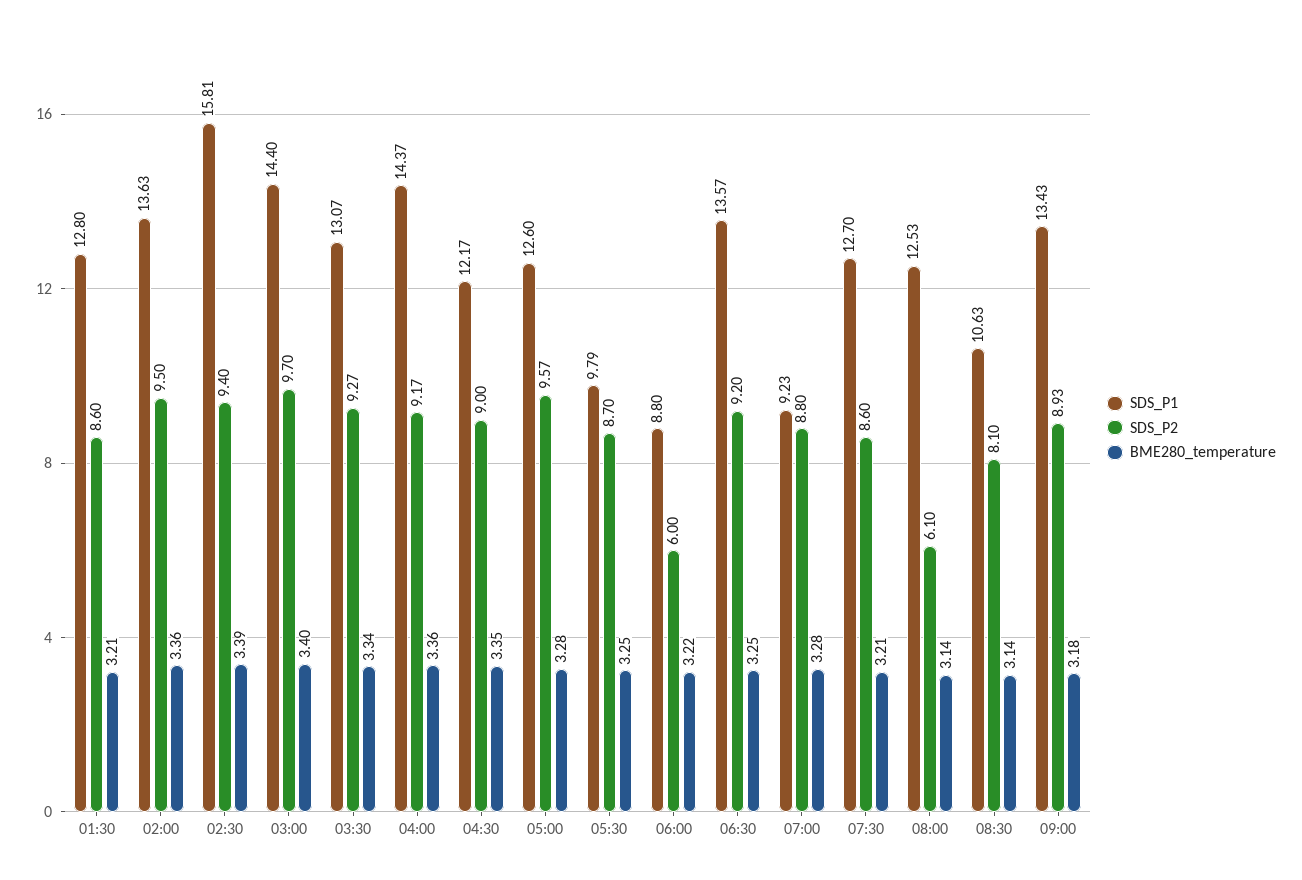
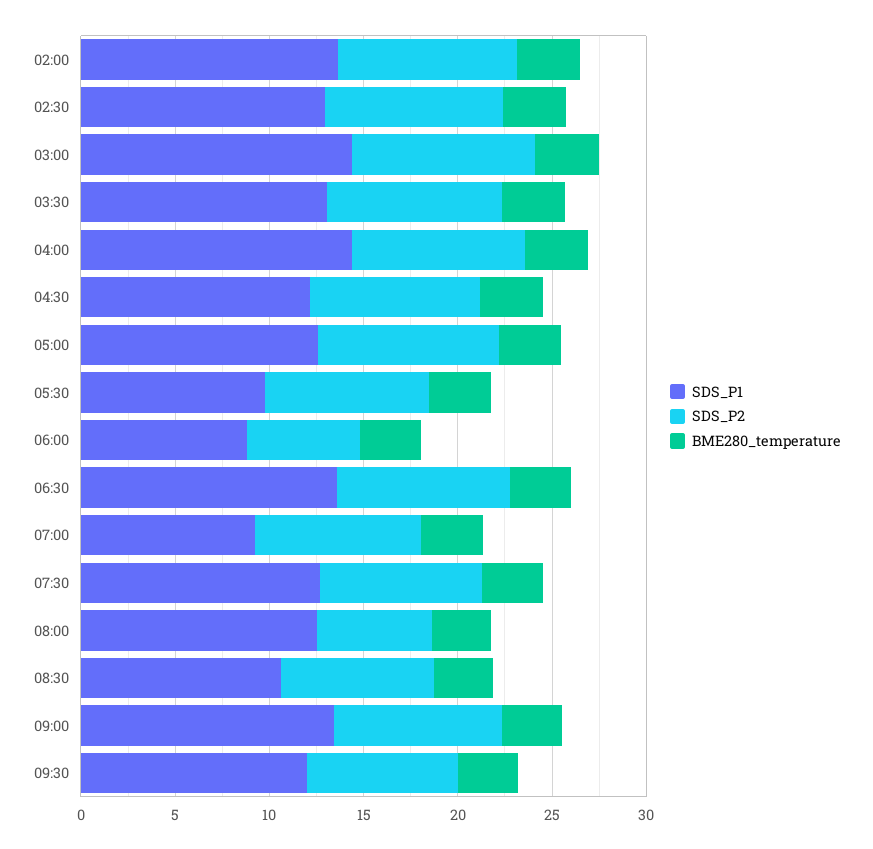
SDS_P1, 01:30: 12.8 -> none
SDS_P2, 01:30: 8.6 -> none
BME280_temperature, 01:30: 3.21 -> none
SDS_P1, 02:30: 15.81 -> 13
SDS_P1, 09:30: none -> 12
SDS_P2, 09:30: none -> 8
BME280_temperature, 09:30: none -> 3

